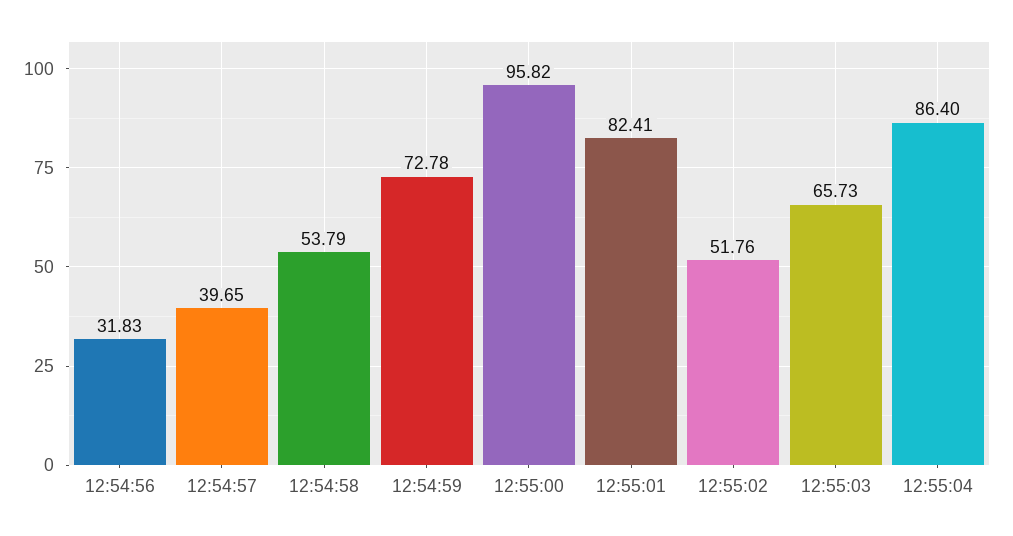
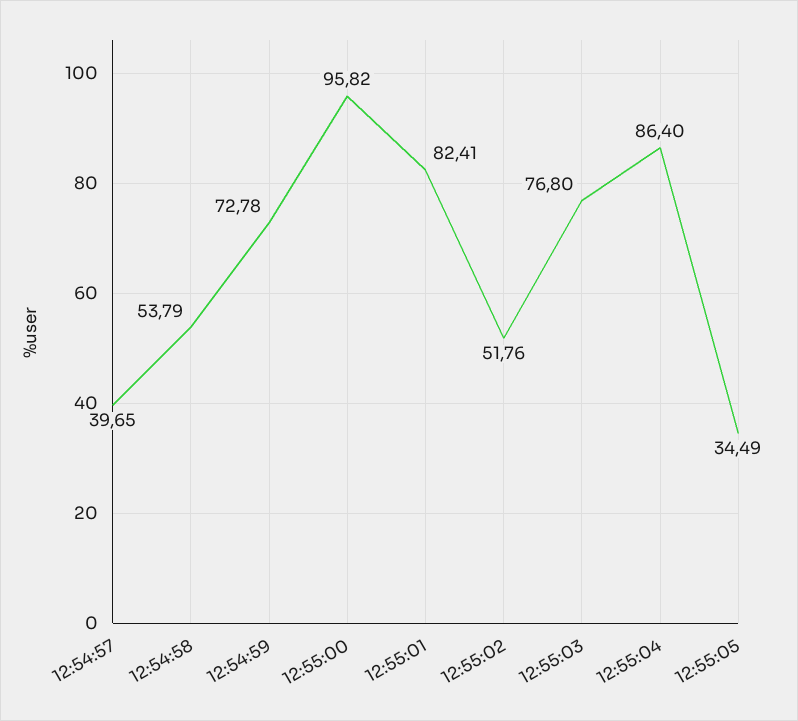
12:54:56: 31.83 -> none
12:55:03: 65.73 -> 76.8
12:55:05: none -> 34.49

